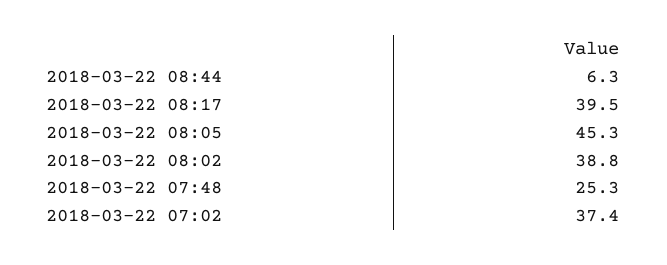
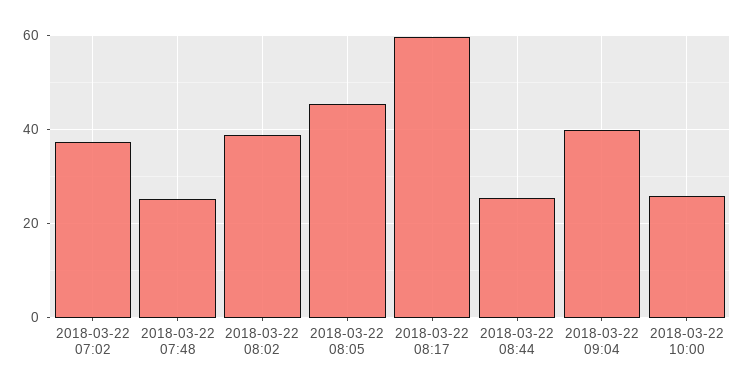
2018-03-22 08:44: 6.3 -> 26
2018-03-22 08:17: 39.5 -> 60
2018-03-22 09:04: none -> 40
2018-03-22 10:00: none -> 26

